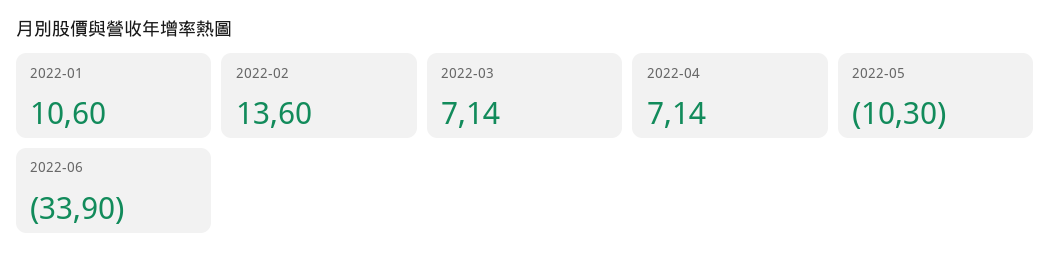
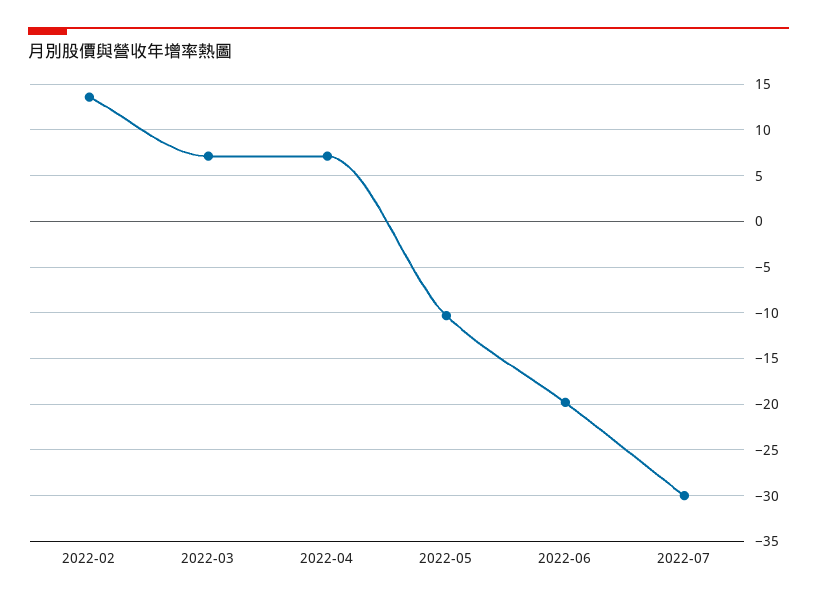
2022-01: 10.6 -> none
2022-06: -33.9 -> -20
2022-07: none -> -30

